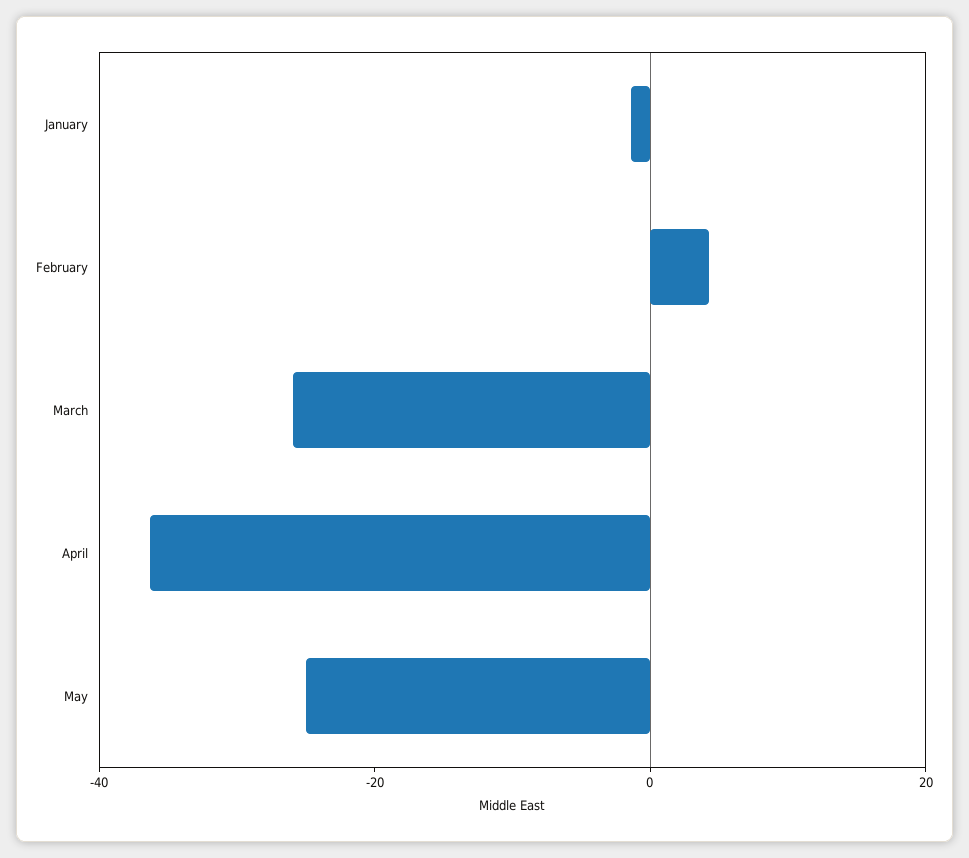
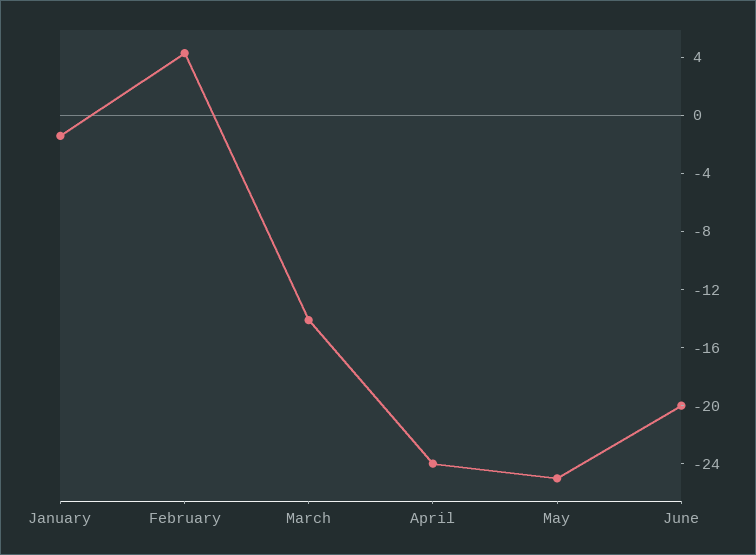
March: -25 -> -14
April: -35 -> -24
June: none -> -20

